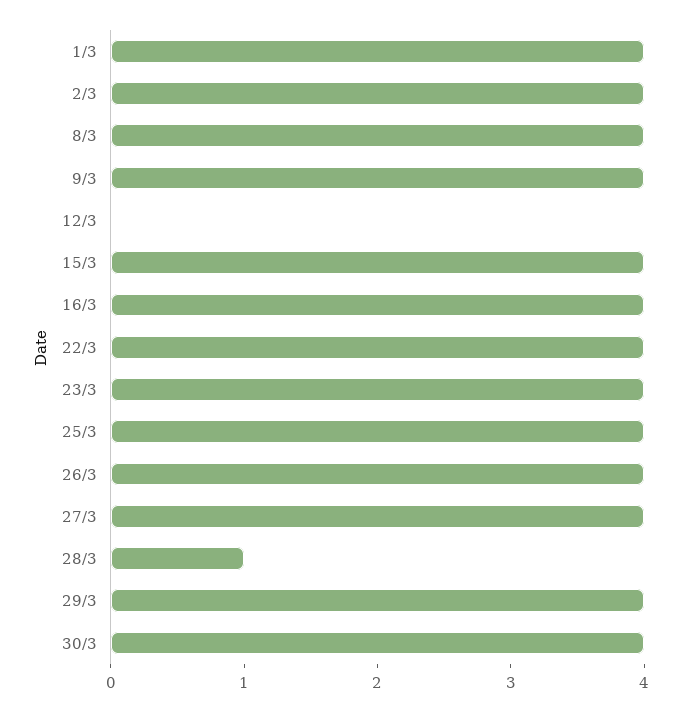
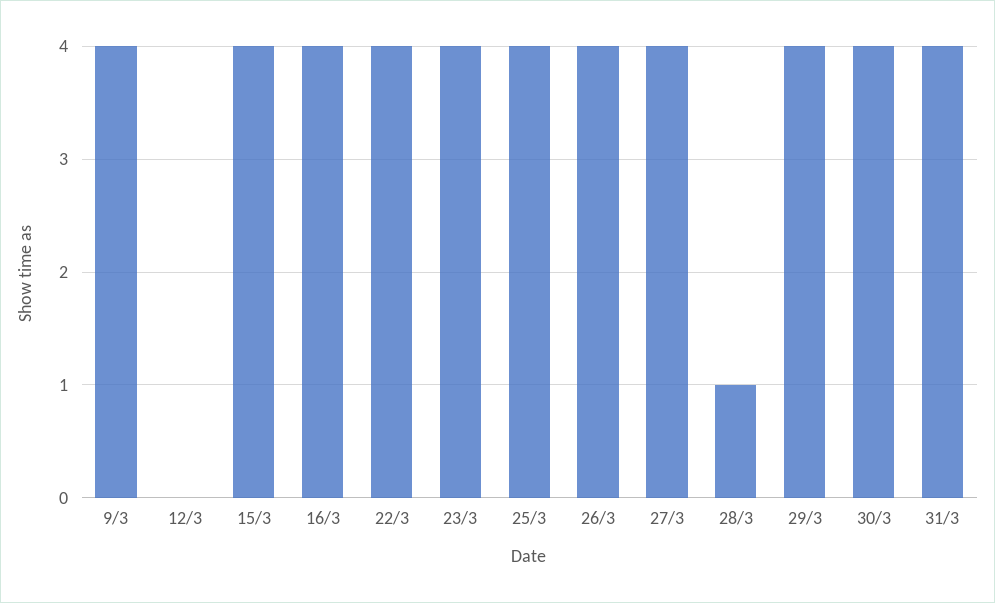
1/3: 4 -> none
2/3: 4 -> none
8/3: 4 -> none
31/3: none -> 4

